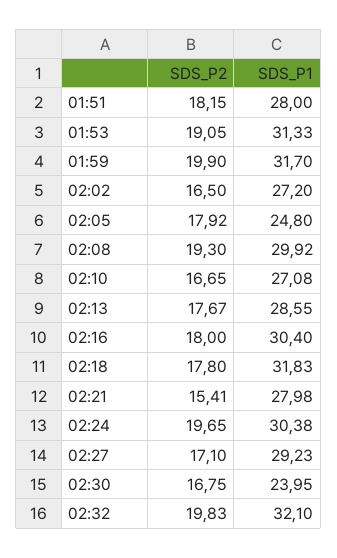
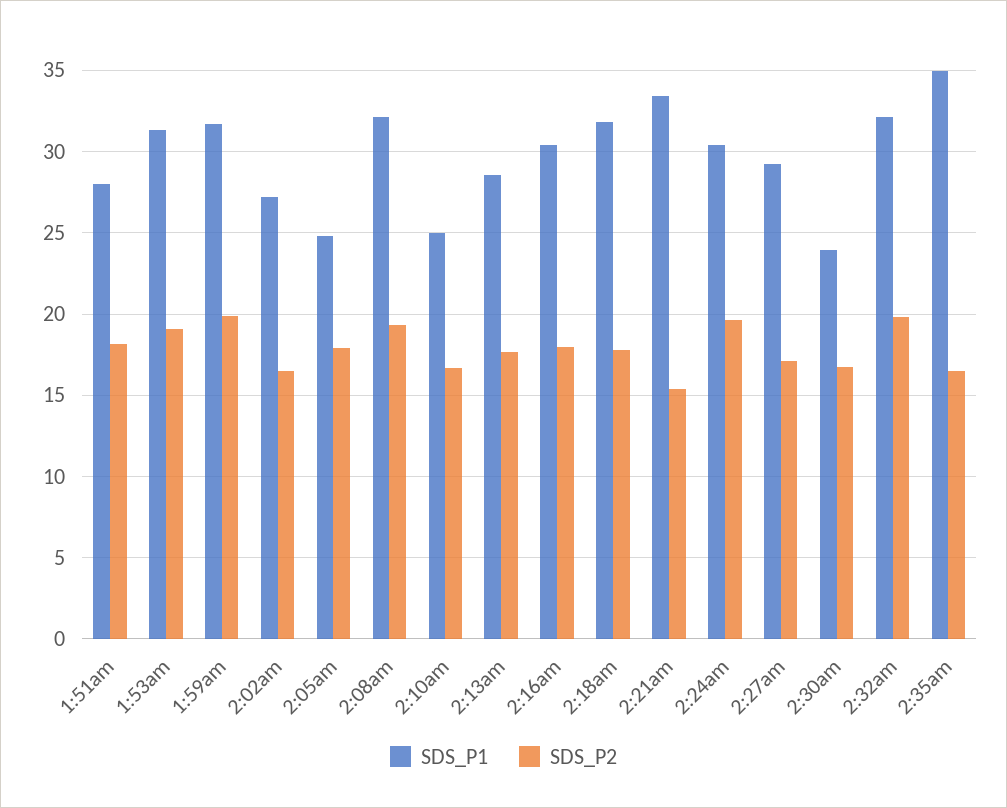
SDS_P1, 02:08: 29.92 -> 32
SDS_P1, 02:10: 27.08 -> 25
SDS_P1, 02:21: 27.98 -> 33.5
SDS_P1, 2:35am: none -> 35
SDS_P2, 2:35am: none -> 16.5

